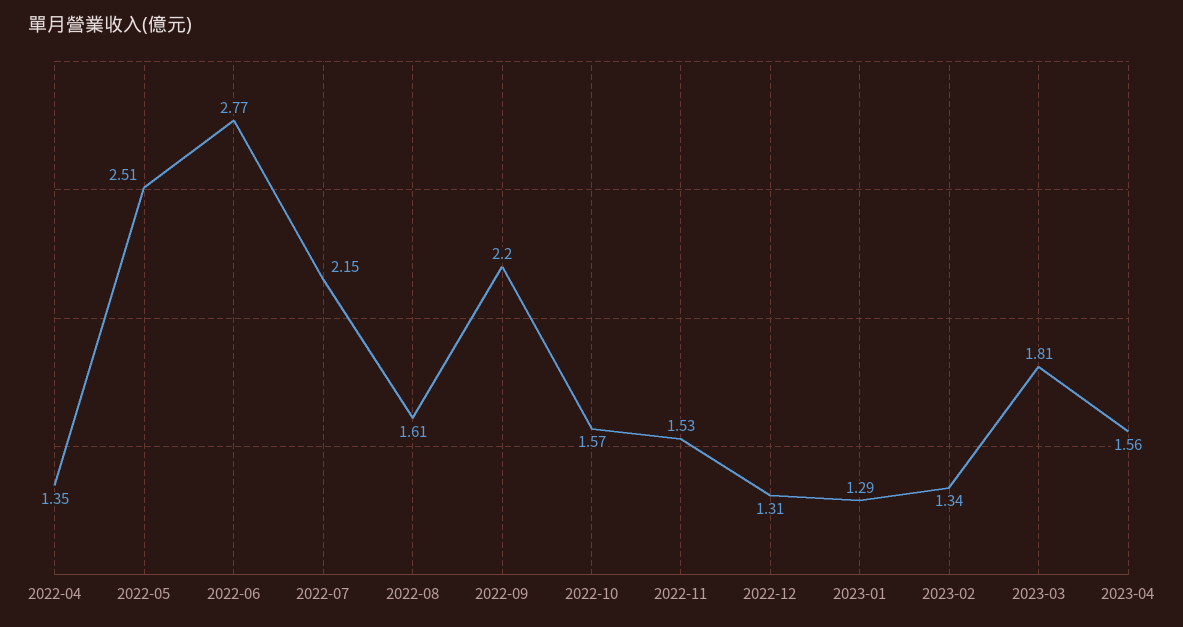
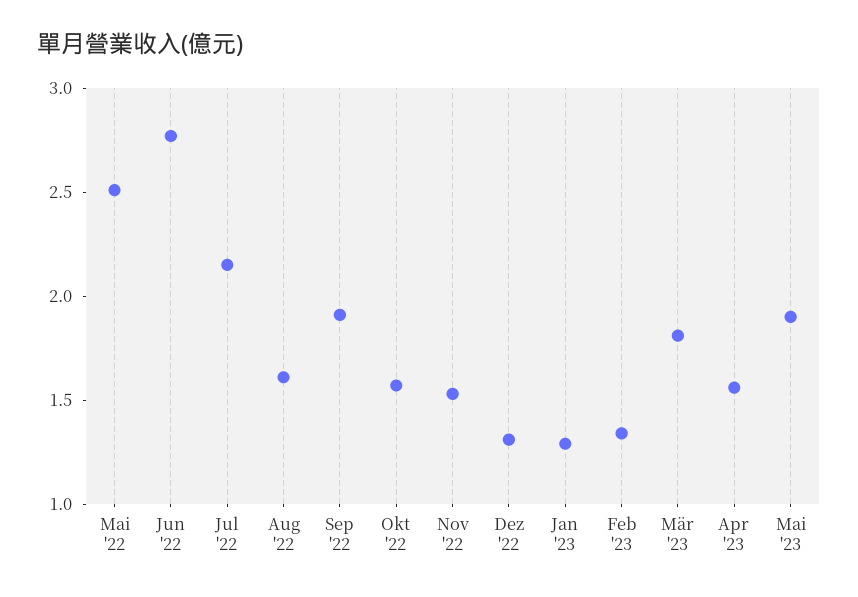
2022-04: 1.35 -> none
2022-09: 2.2 -> 1.9
Mai '23: none -> 1.9

